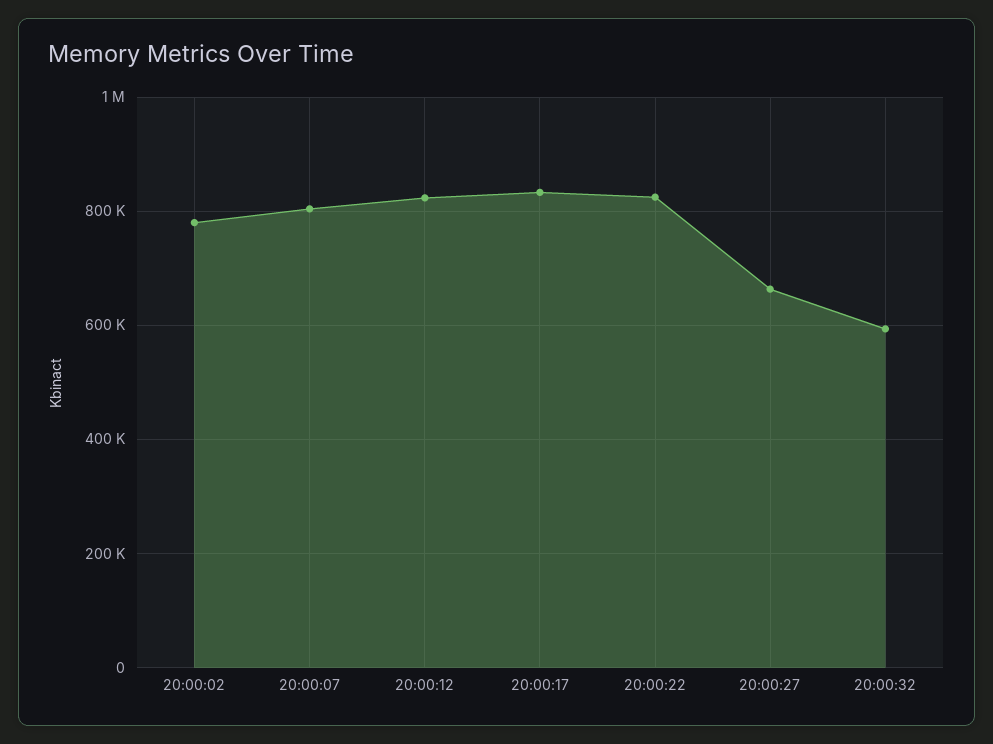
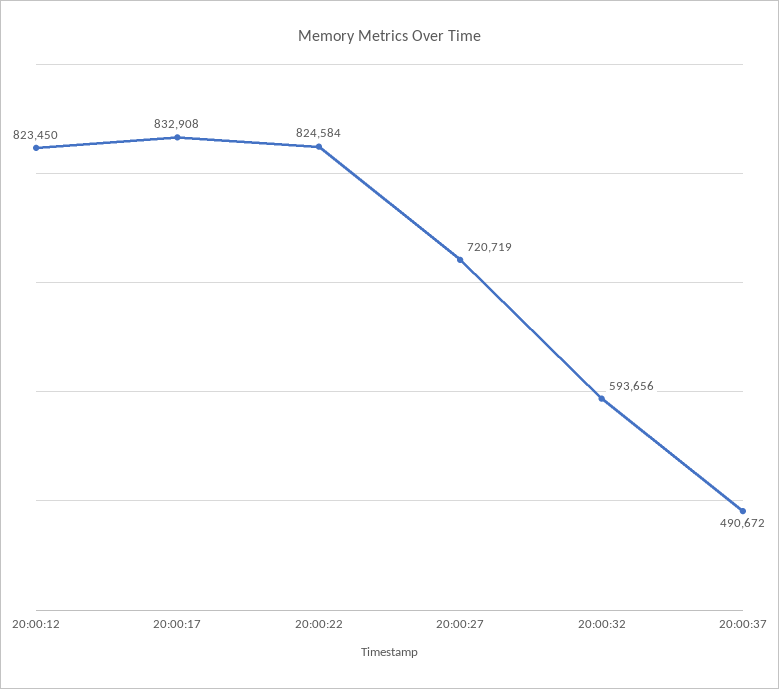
20:00:02: 780000 -> none
20:00:07: 800000 -> none
20:00:27: 660000 -> 720719
20:00:37: none -> 490672

